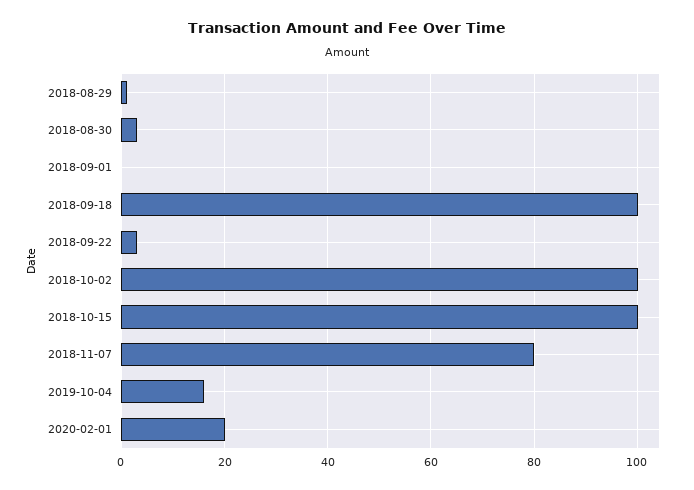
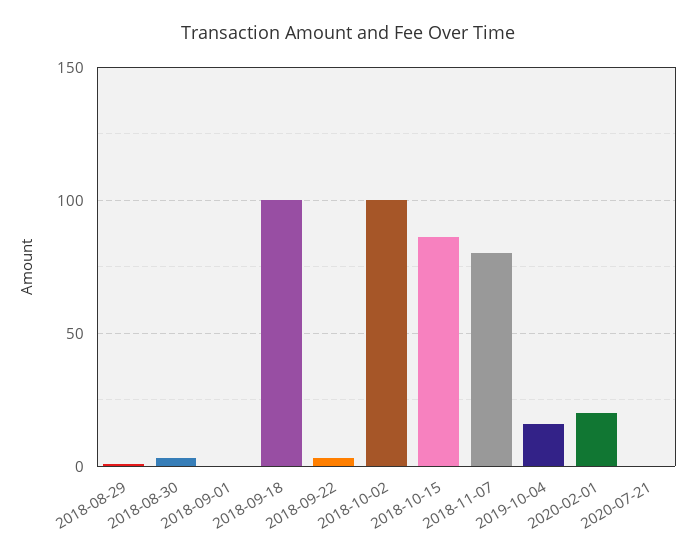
2018-10-15: 100 -> 85
2020-07-21: none -> 0

